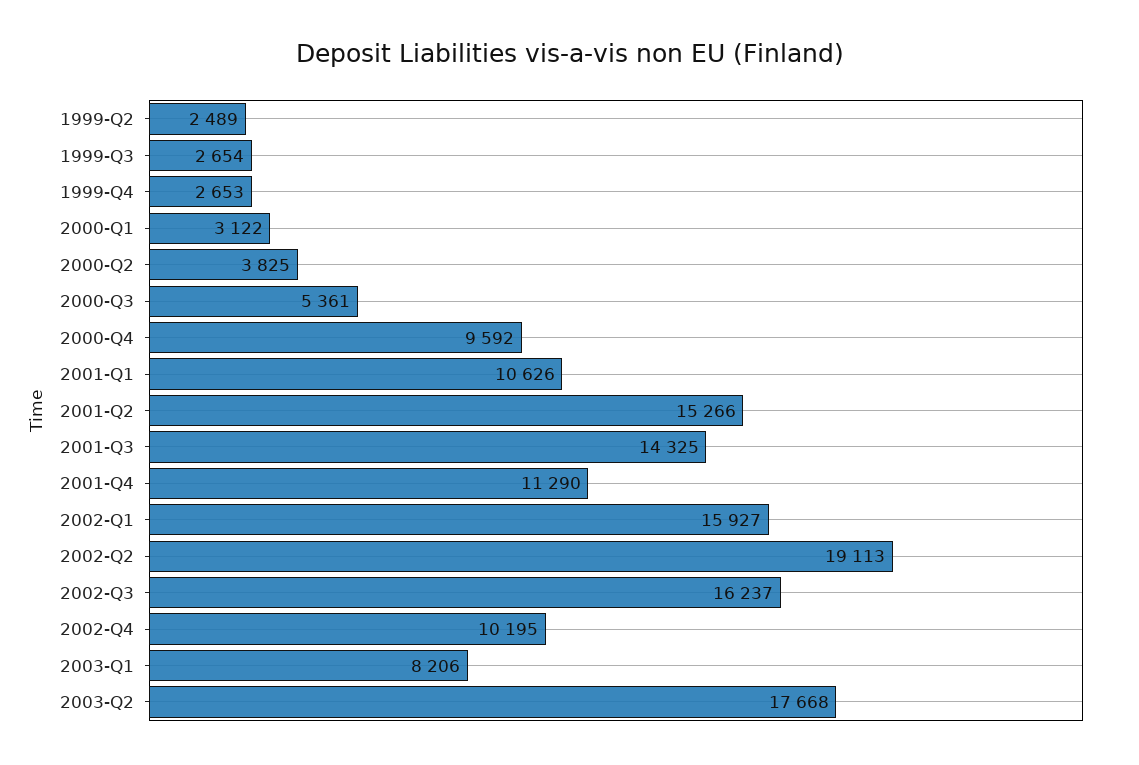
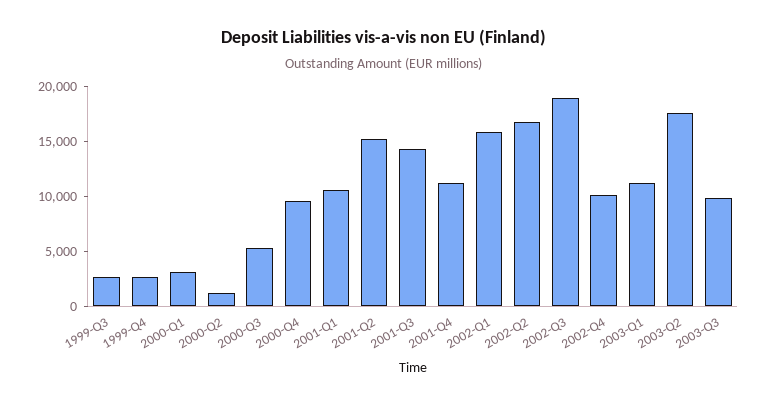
1999-Q2: 2489 -> none
2000-Q2: 3825 -> 1000
2002-Q2: 19113 -> 17000
2002-Q3: 16237 -> 19000
2003-Q1: 8206 -> 11000
2003-Q3: none -> 10000

